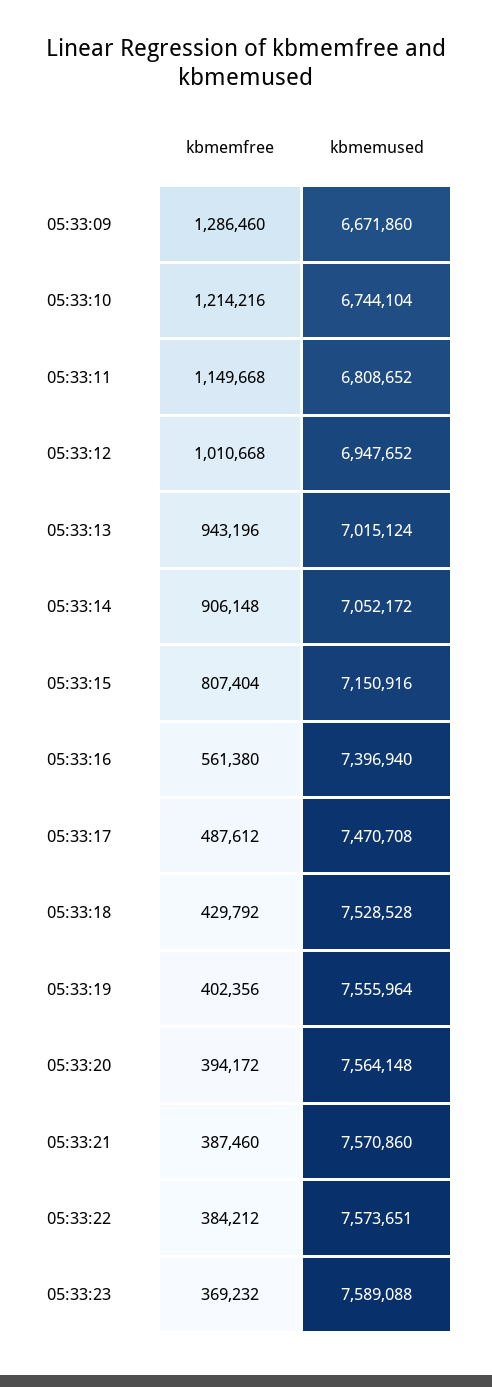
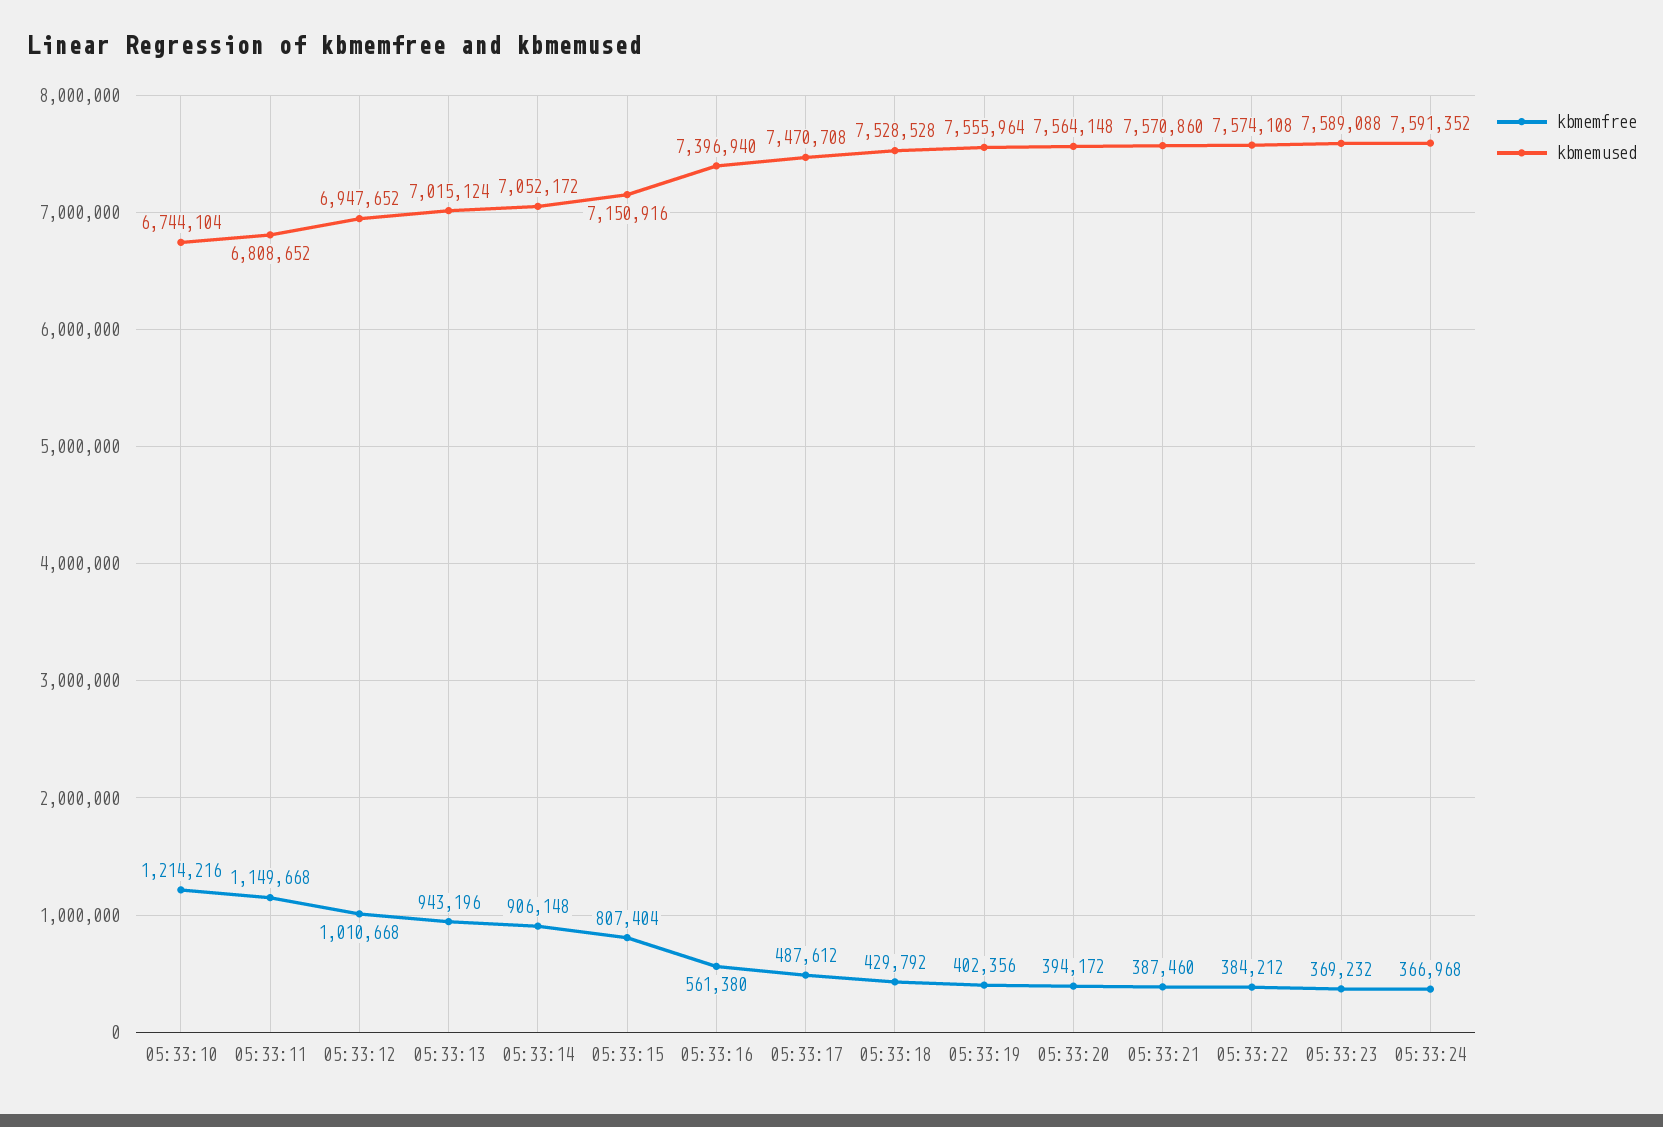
kbmemfree, 05:33:09: 1286460 -> none
kbmemused, 05:33:09: 6671860 -> none
kbmemused, 05:33:22: 7573651 -> 7574108
kbmemfree, 05:33:24: none -> 366968
kbmemused, 05:33:24: none -> 7591352

